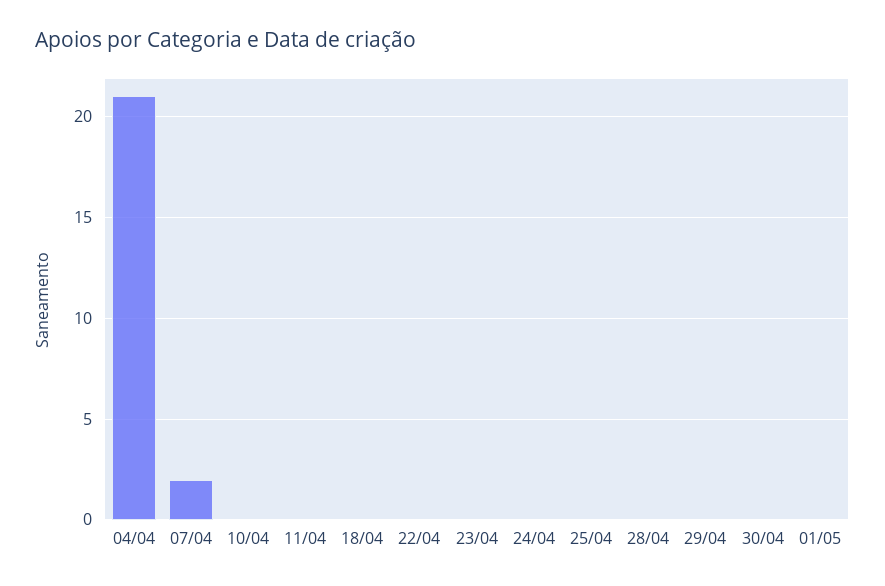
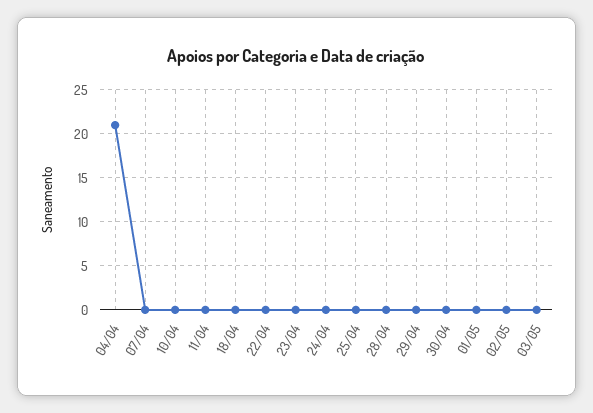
07/04: 2 -> 0
02/05: none -> 0
03/05: none -> 0

